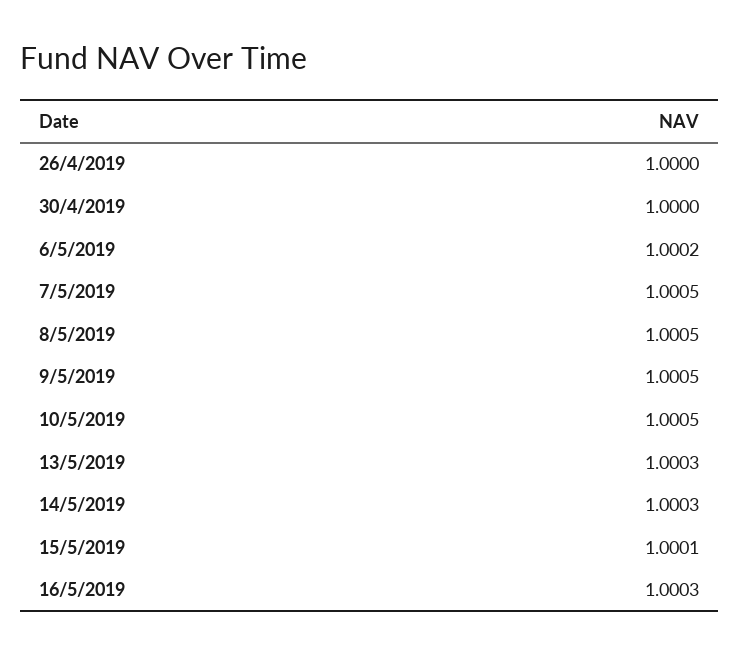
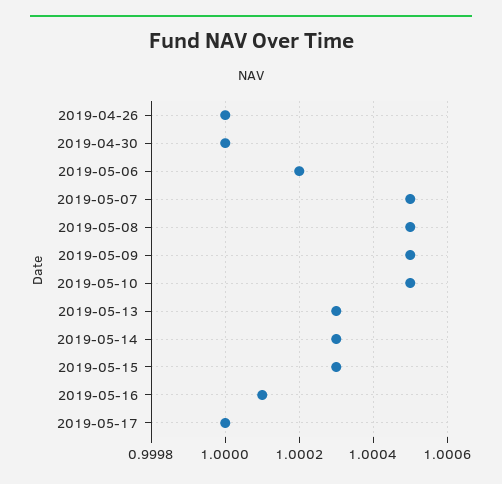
15/5/2019: 1.0001 -> 1.0003
16/5/2019: 1.0003 -> 1.0001
2019-05-17: none -> 1

